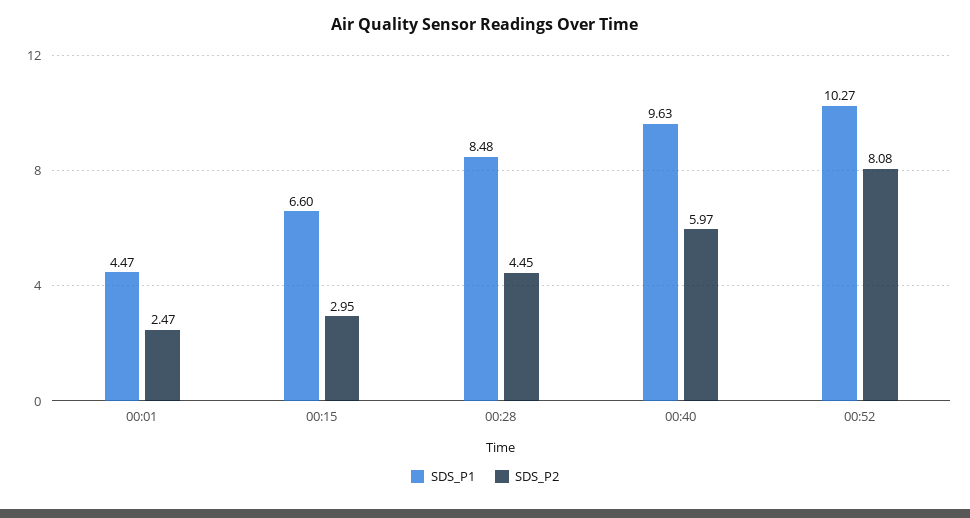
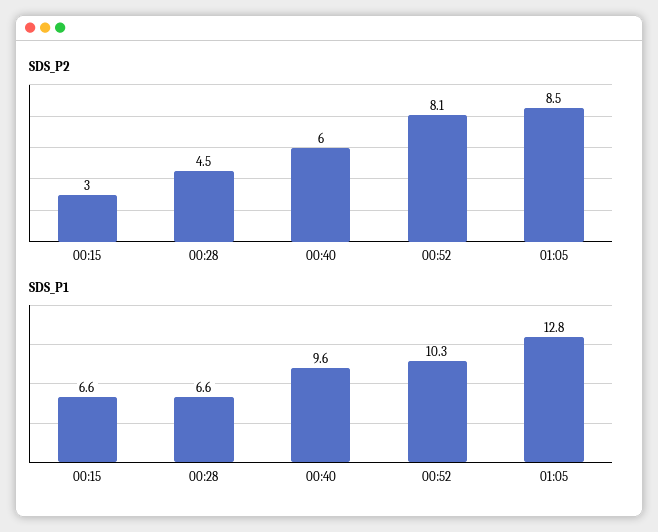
SDS_P1, 00:01: 4.47 -> none
SDS_P2, 00:01: 2.47 -> none
SDS_P1, 00:28: 8.48 -> 6.6
SDS_P2, 01:05: none -> 8.5
SDS_P1, 01:05: none -> 12.8

